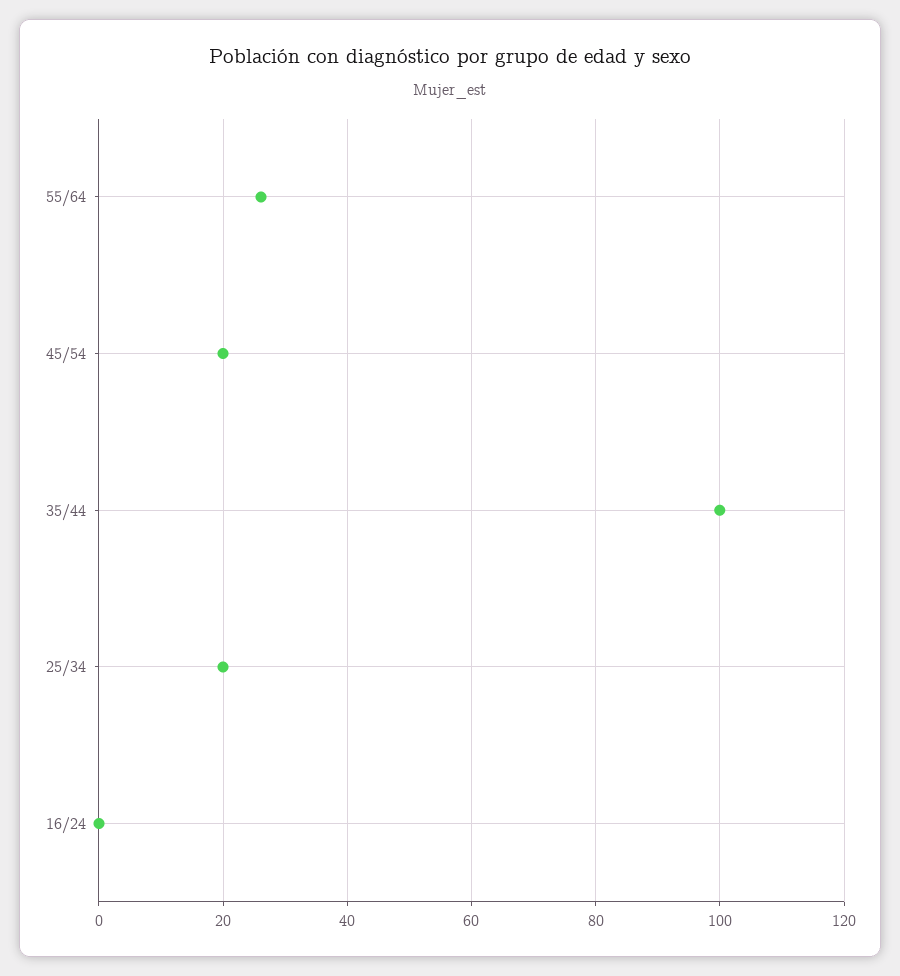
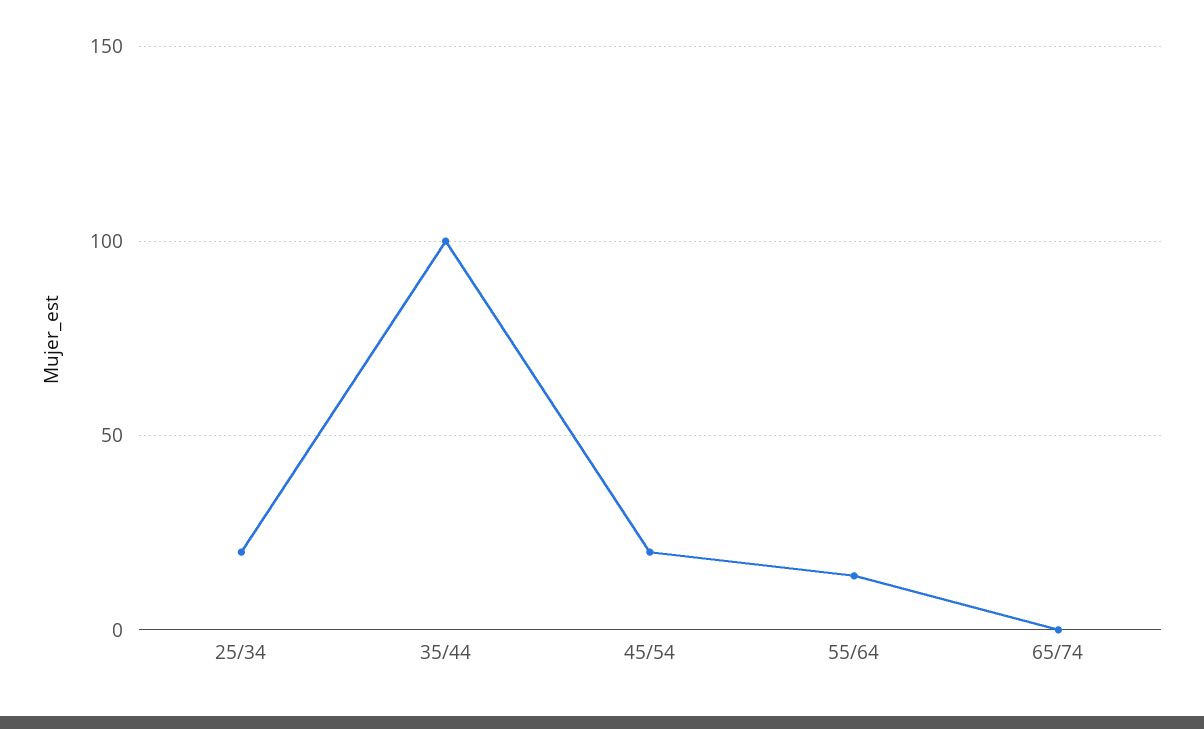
55/64: 26 -> 15
16/24: 0 -> none
65/74: none -> 0

